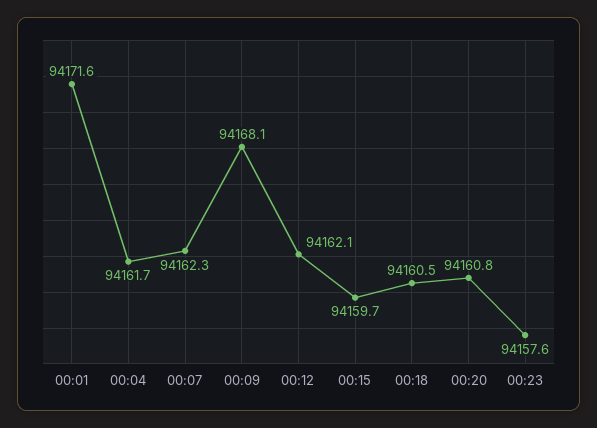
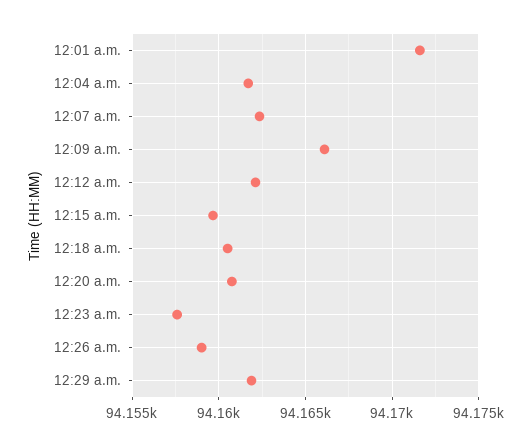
00:09: 94168.1 -> 94166
12:26 a.m.: none -> 94159
12:29 a.m.: none -> 94162

